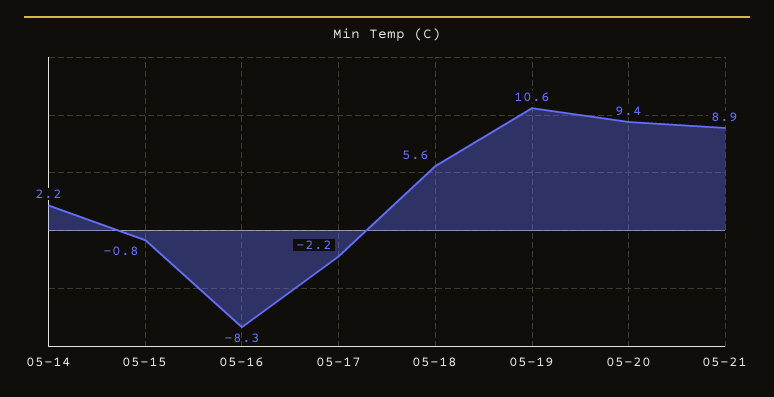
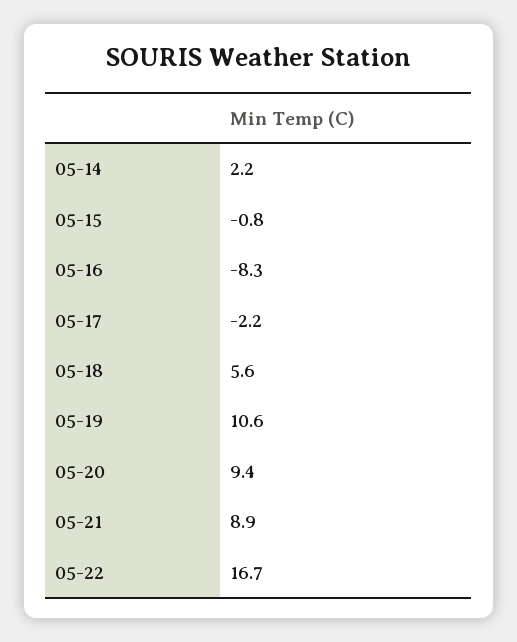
05-22: none -> 16.7

